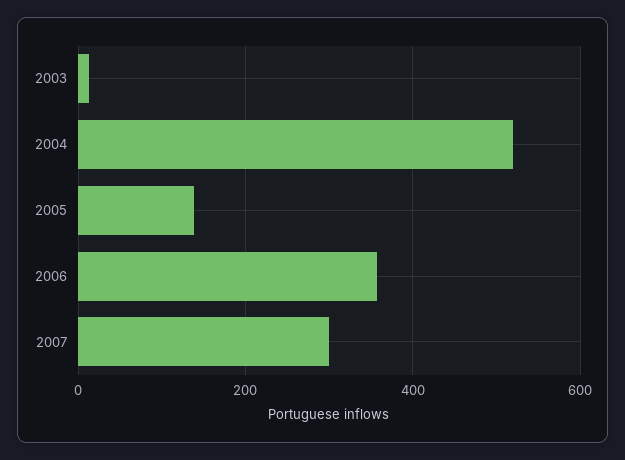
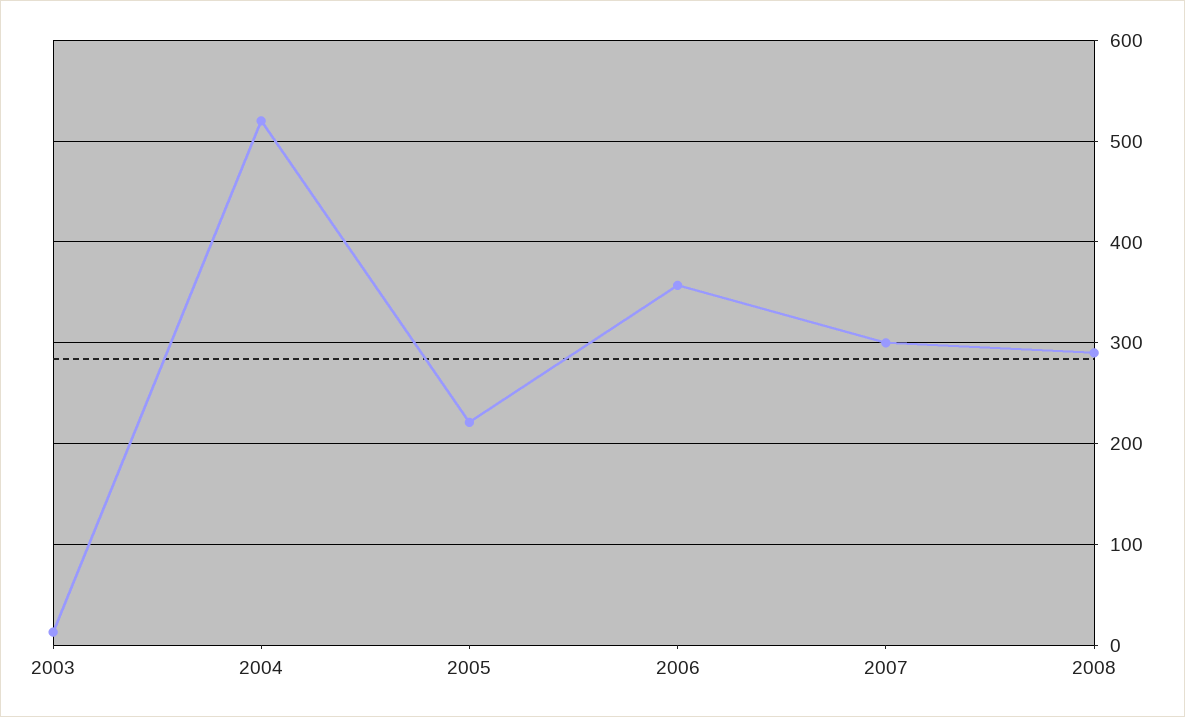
2005: 140 -> 220
2008: none -> 290

